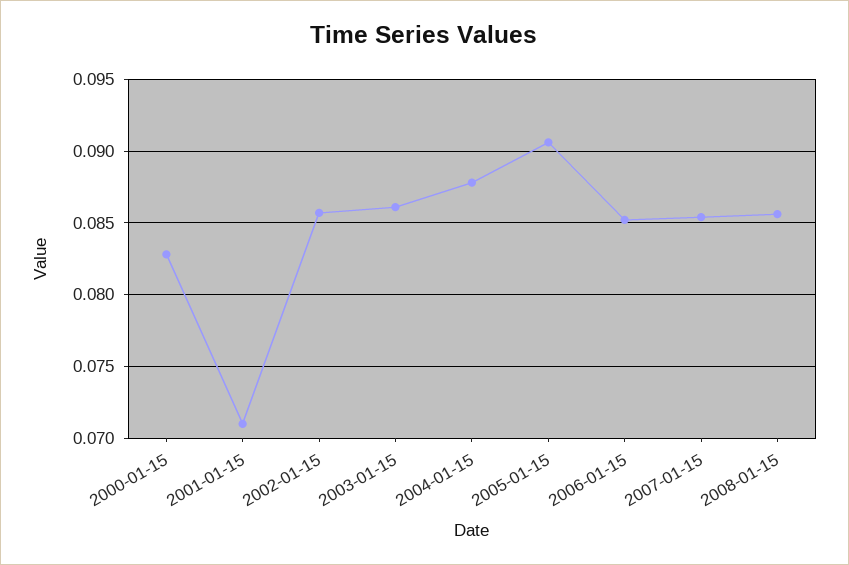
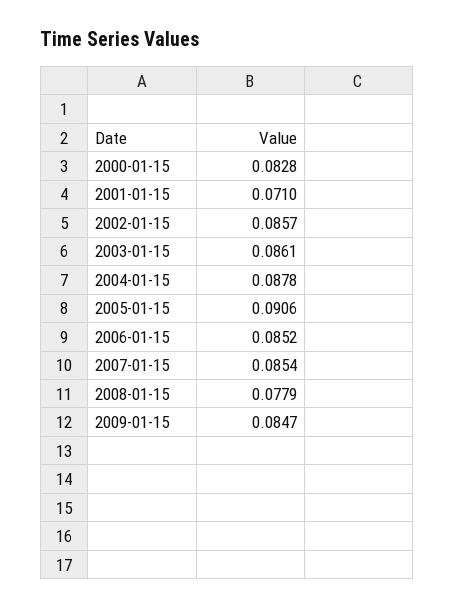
2008-01-15: 0.0855 -> 0.0779
2009-01-15: none -> 0.0847

